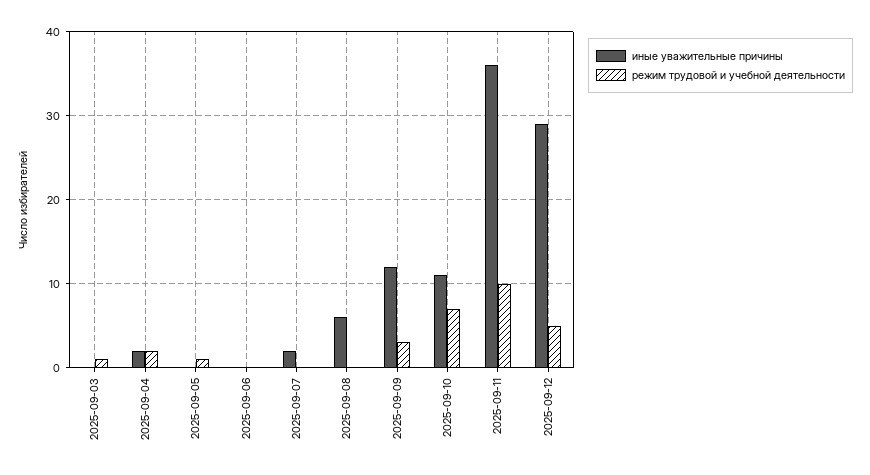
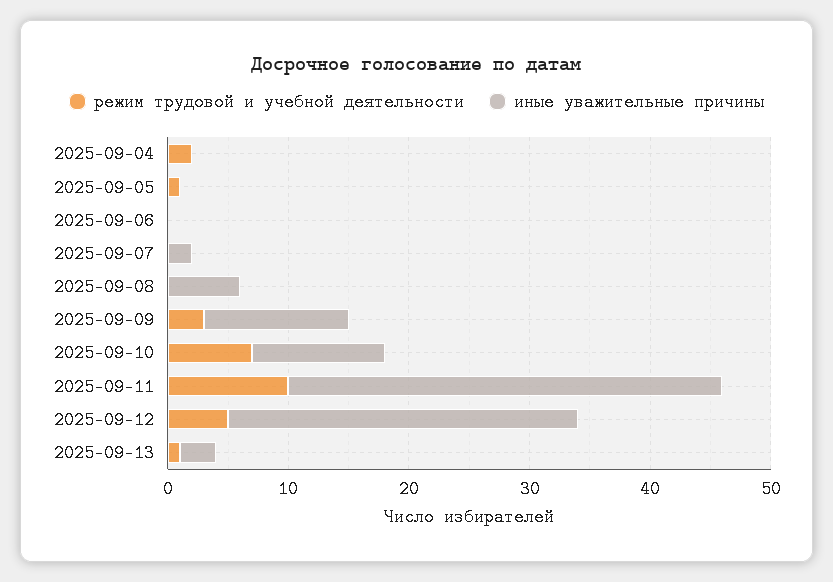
иные уважительные причины, 2025-09-03: 0 -> none
режим трудовой и учебной деятельности, 2025-09-03: 1 -> none
иные уважительные причины, 2025-09-04: 2 -> 0
режим трудовой и учебной деятельности, 2025-09-13: none -> 1
иные уважительные причины, 2025-09-13: none -> 3

